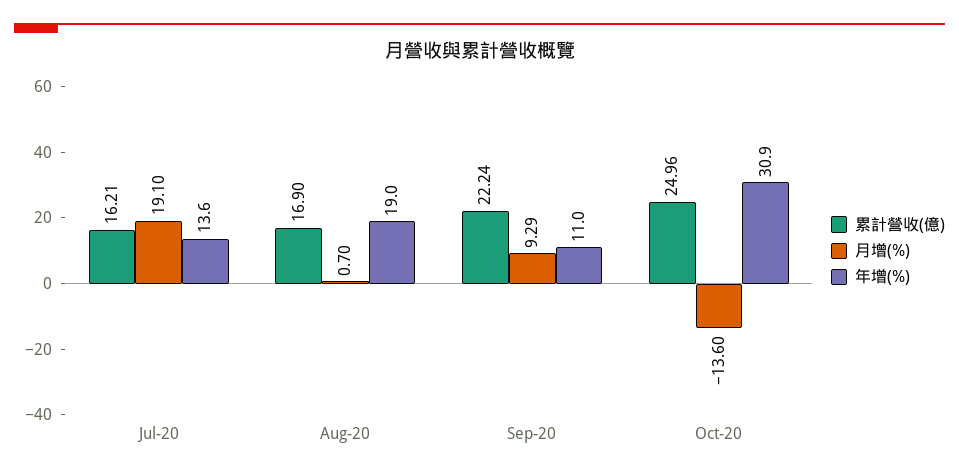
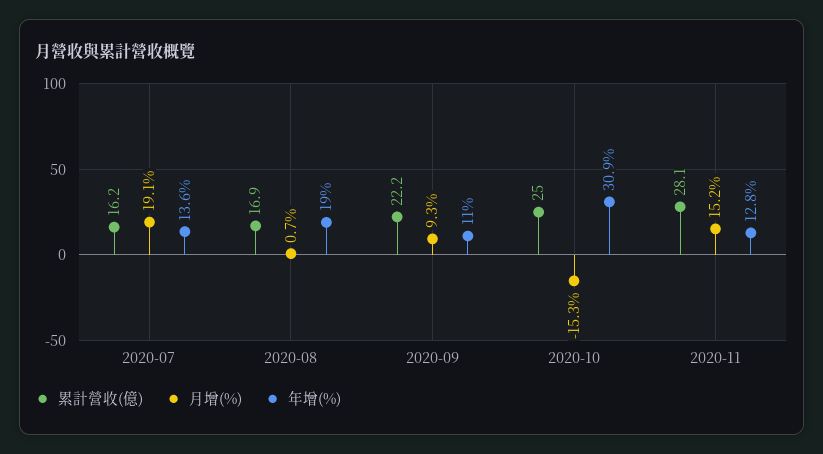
月增(%), Oct-20: -13.6 -> -15.3
累計營收(億), 2020-11: none -> 28.1
月增(%), 2020-11: none -> 15.2
年增(%), 2020-11: none -> 12.8

